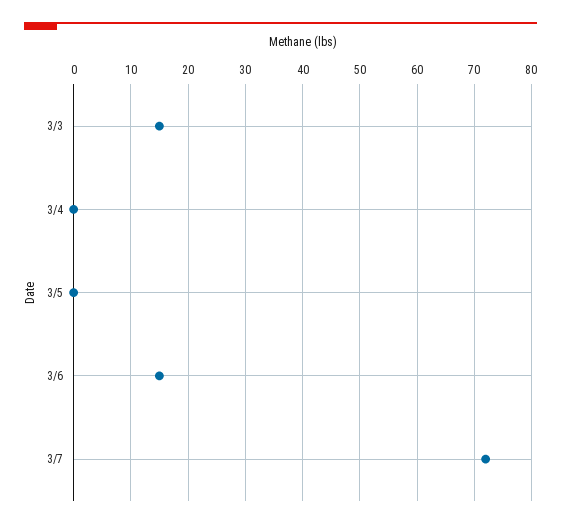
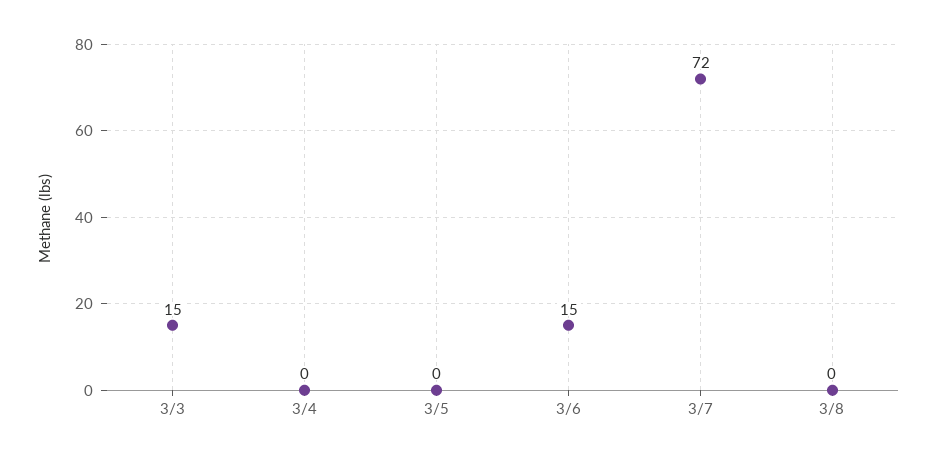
3/8: none -> 0

